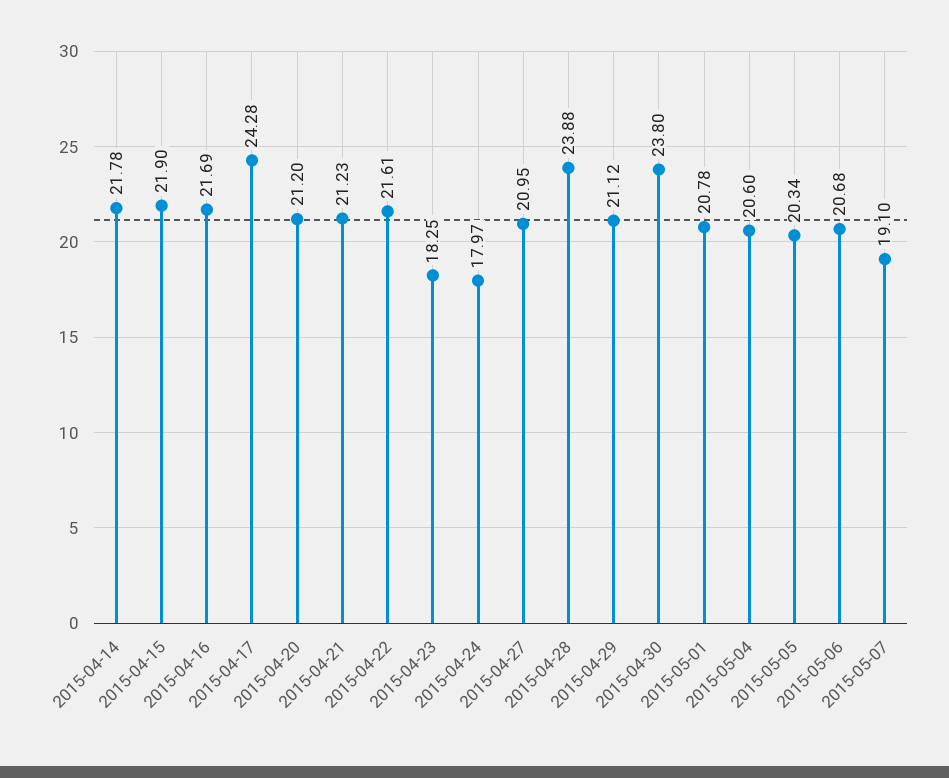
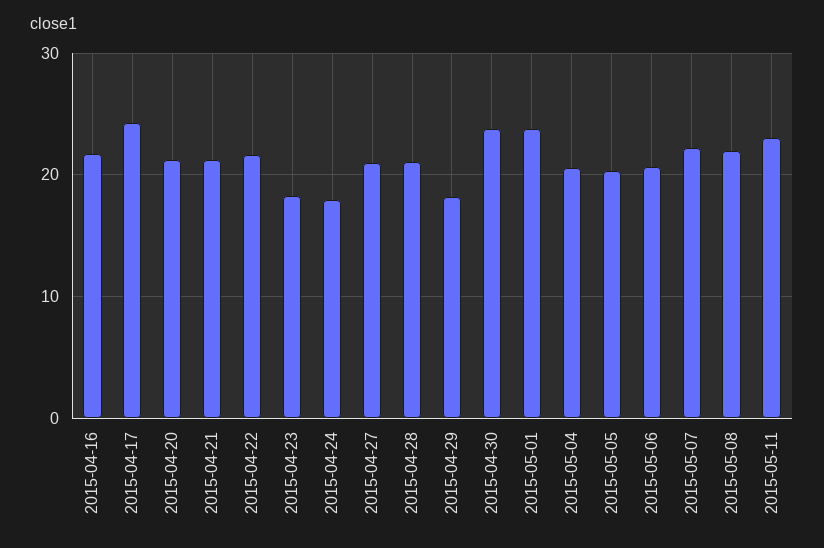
2015-04-14: 21.78 -> none
2015-04-15: 21.9 -> none
2015-04-28: 23.88 -> 21
2015-04-29: 21.12 -> 18
2015-05-01: 20.78 -> 24
2015-05-07: 19.1 -> 22
2015-05-08: none -> 22
2015-05-11: none -> 23

